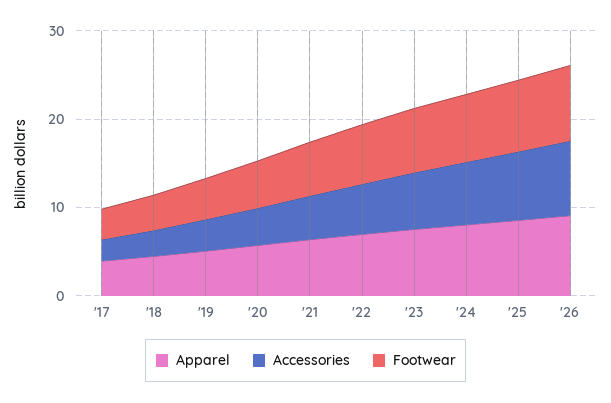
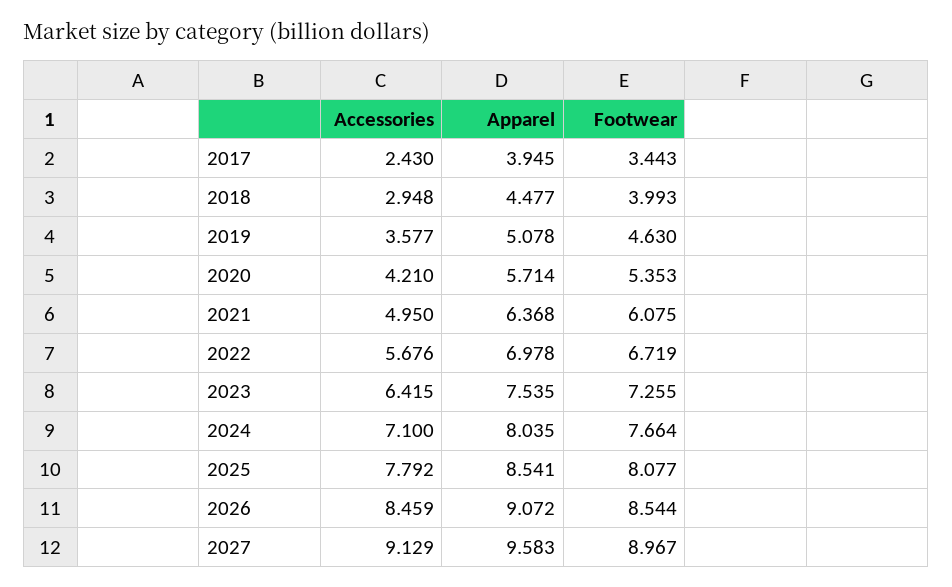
Accessories, 2027: none -> 9.129
Apparel, 2027: none -> 9.583
Footwear, 2027: none -> 8.967

